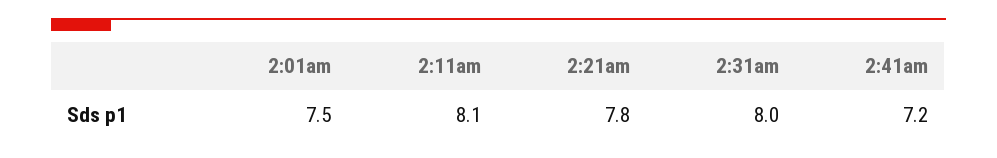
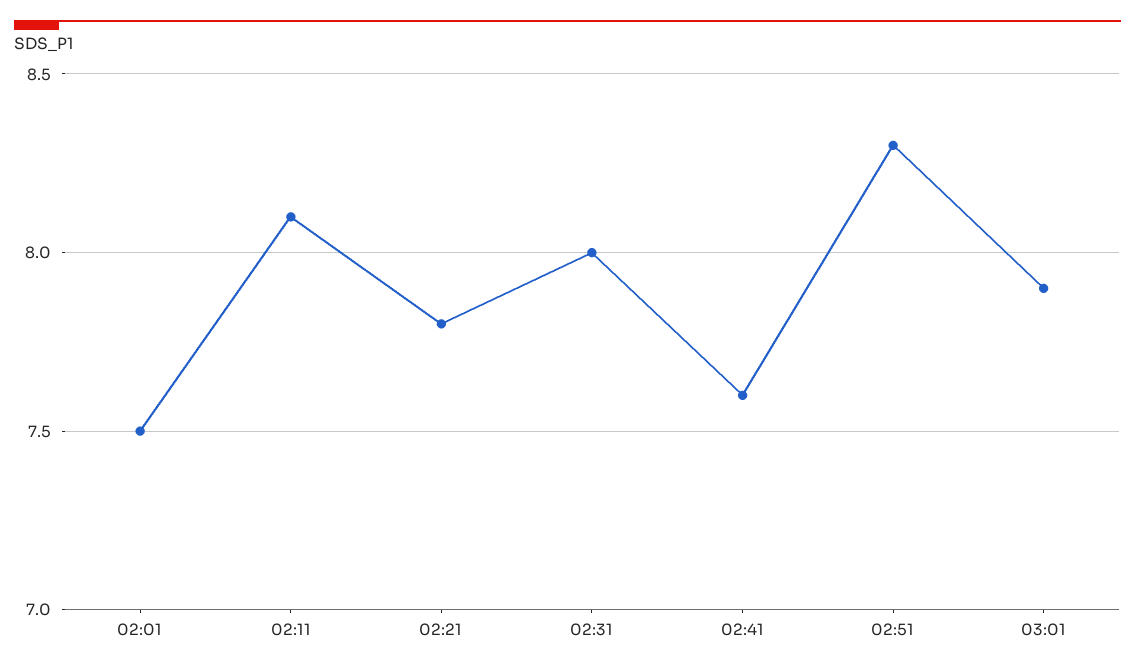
2:41am: 7.2 -> 7.6
02:51: none -> 8.3
03:01: none -> 7.9

